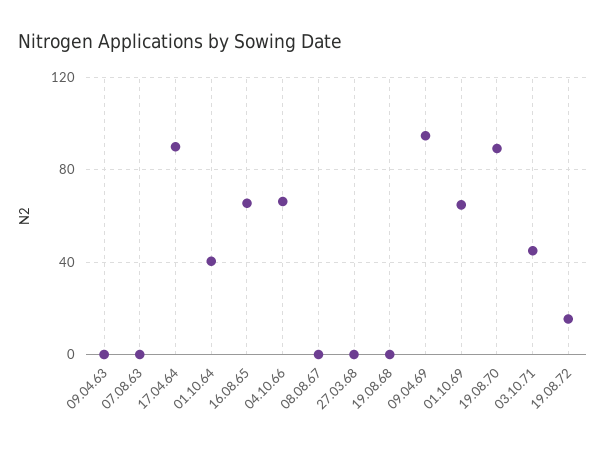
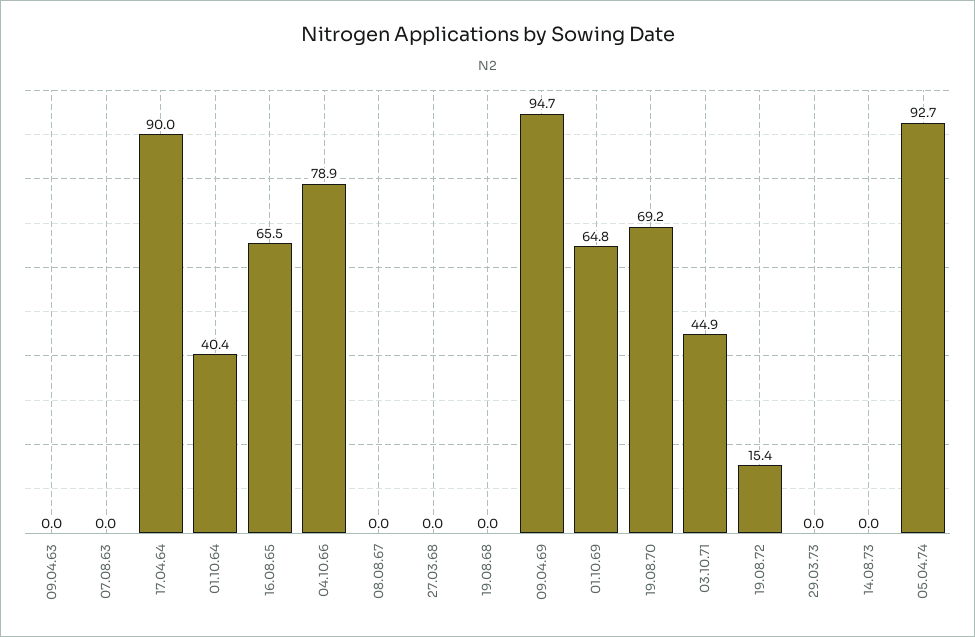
04.10.66: 65 -> 78.9
19.08.70: 90 -> 69.2
29.03.73: none -> 0
14.08.73: none -> 0
05.04.74: none -> 92.7

